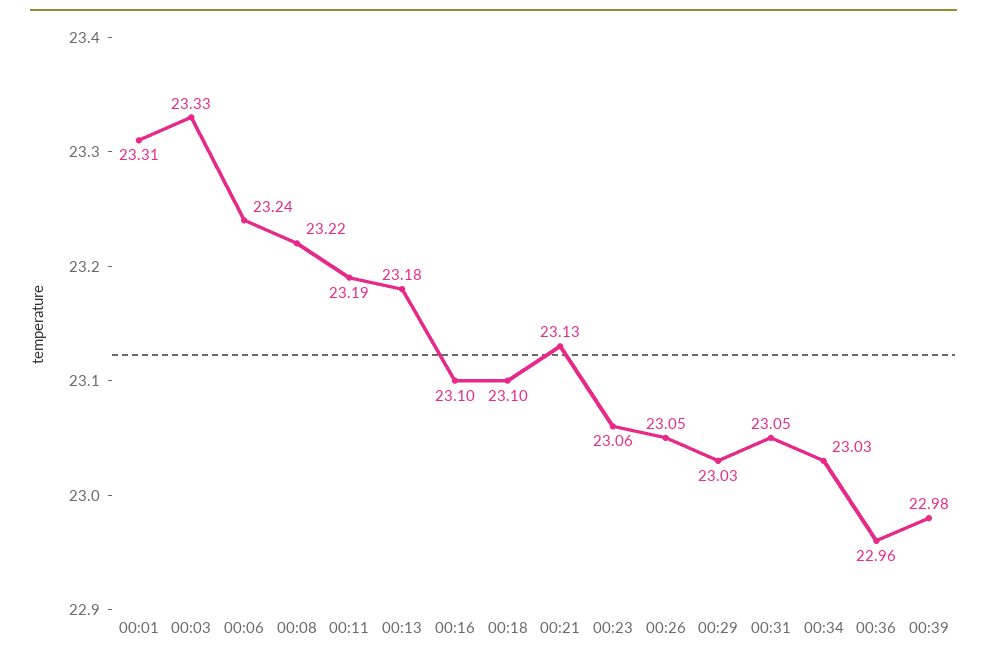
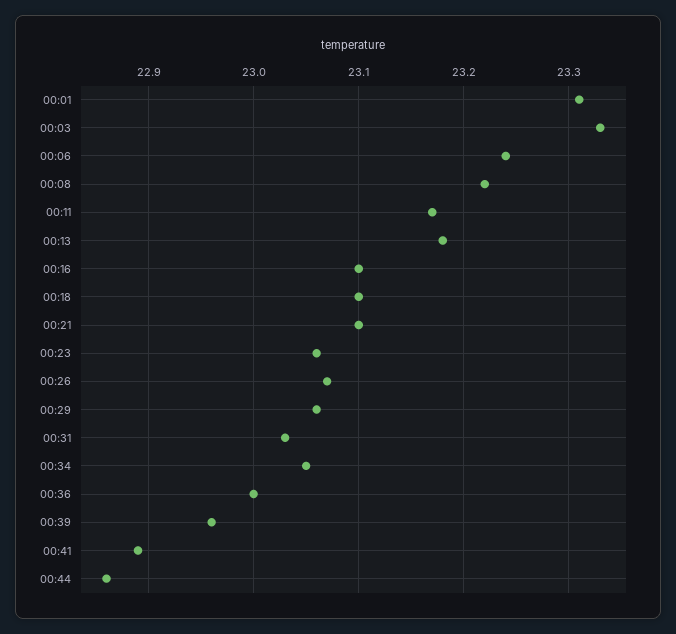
00:11: 23.19 -> 23.17
00:21: 23.13 -> 23.1
00:26: 23.05 -> 23.07
00:29: 23.03 -> 23.06
00:31: 23.05 -> 23.03
00:34: 23.03 -> 23.05
00:36: 22.96 -> 23
00:39: 22.98 -> 22.96
00:41: none -> 22.89
00:44: none -> 22.86

